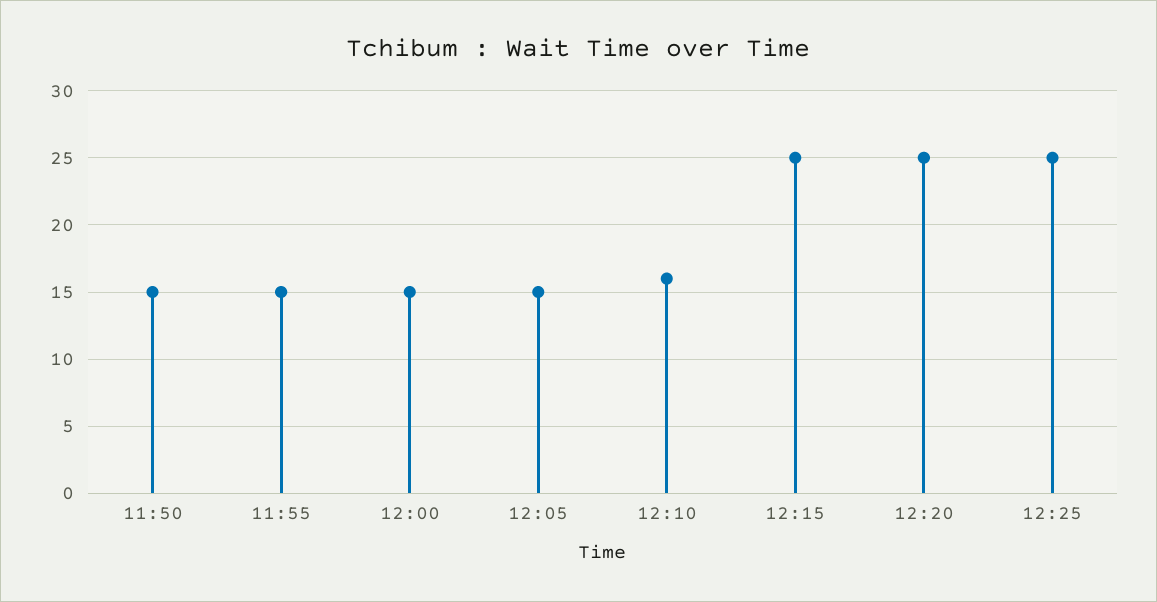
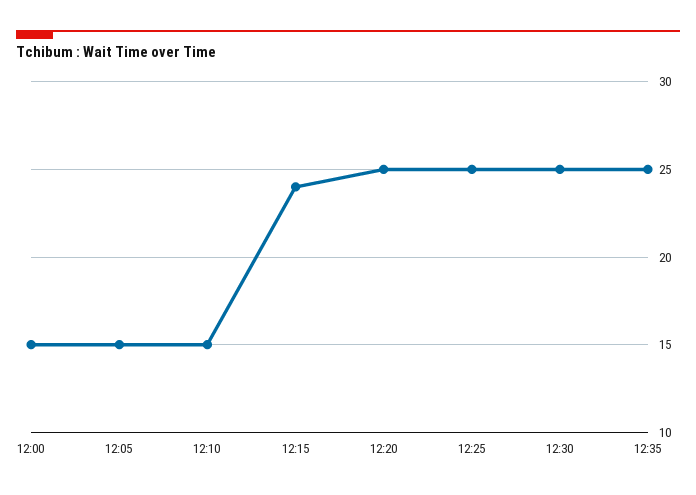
11:50: 15 -> none
11:55: 15 -> none
12:10: 16 -> 15
12:15: 25 -> 24
12:30: none -> 25
12:35: none -> 25

